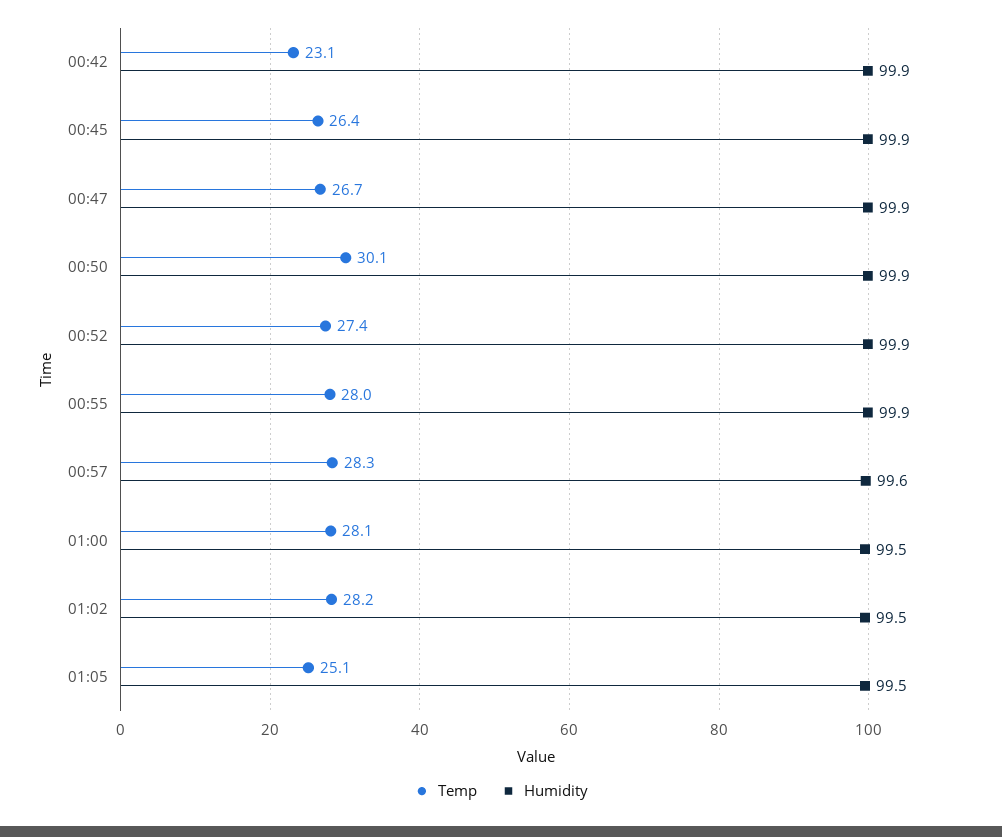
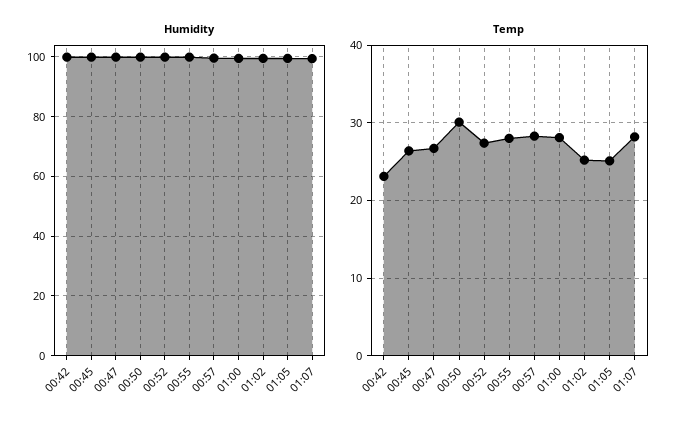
Temp, 01:02: 28.2 -> 25
Humidity, 01:07: none -> 100
Temp, 01:07: none -> 28

